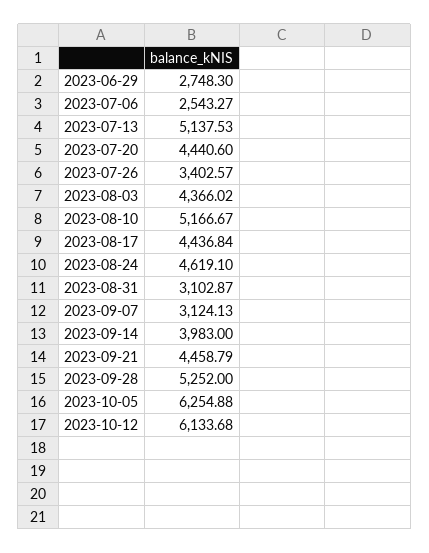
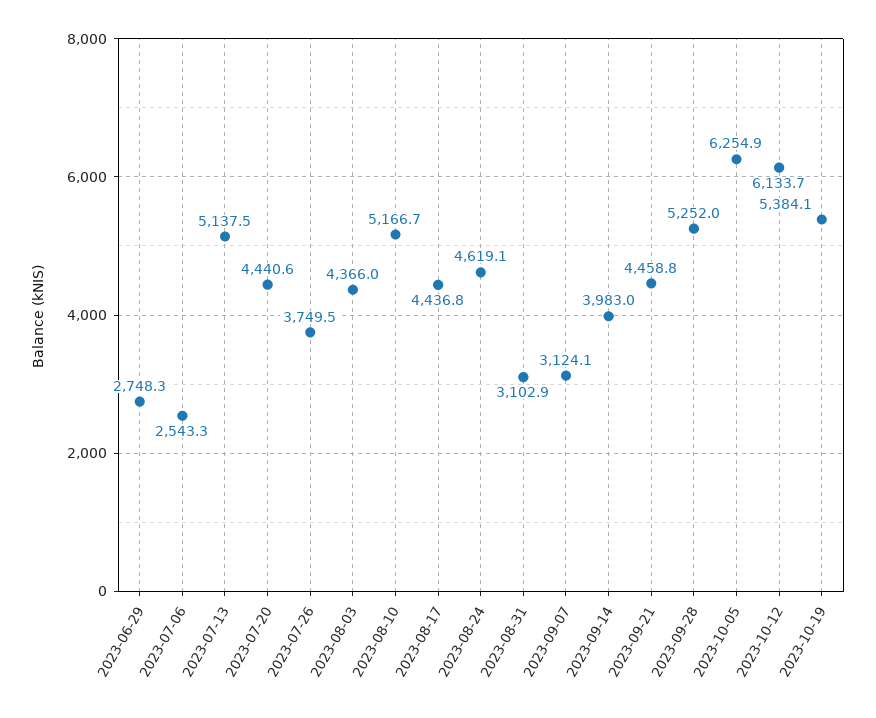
2023-07-26: 3402.57 -> 3749.5
2023-10-19: none -> 5384.1

